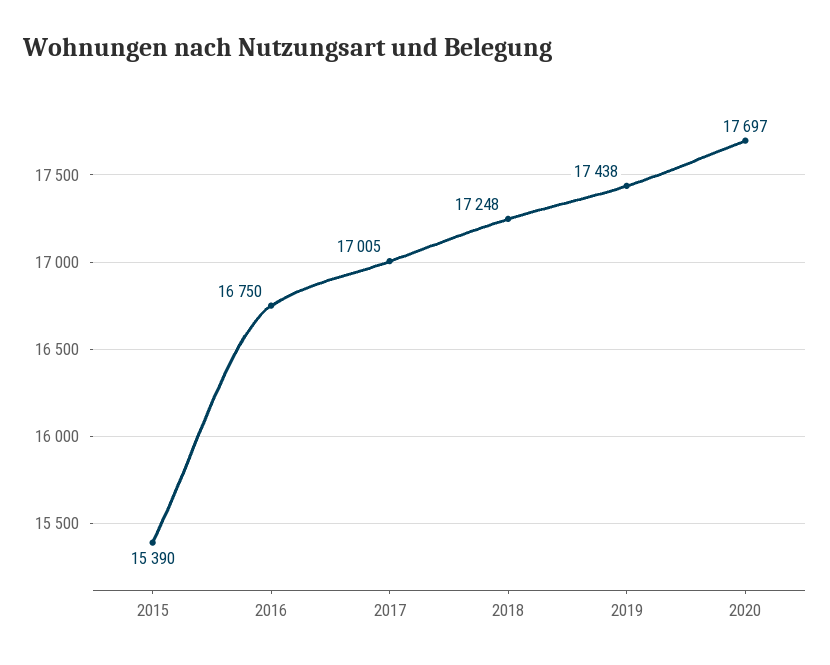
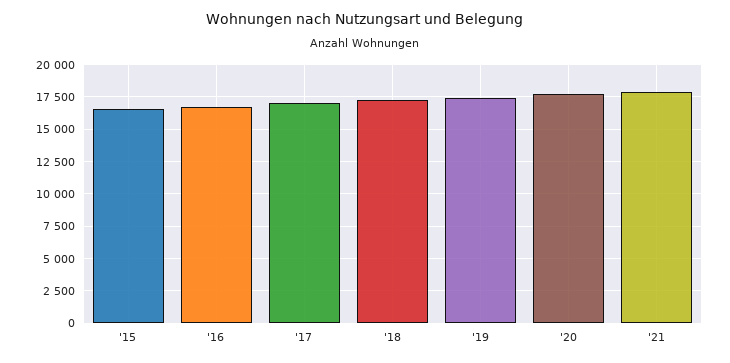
2015: 15390 -> 16500
'21: none -> 18000

